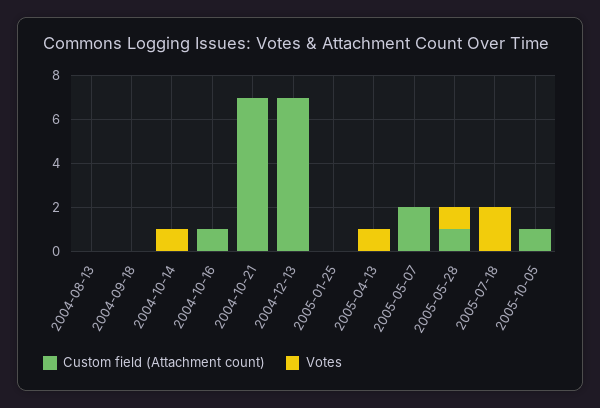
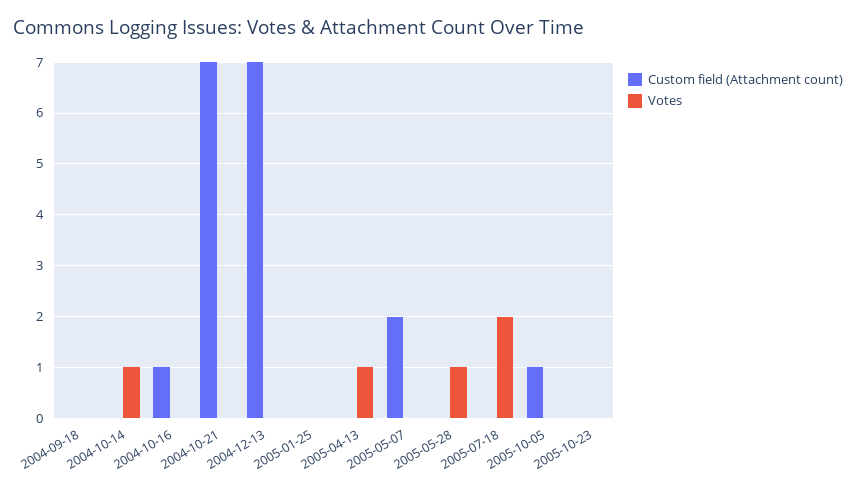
Custom field (Attachment count), 2004-08-13: 0 -> none
Votes, 2004-08-13: 0 -> none
Custom field (Attachment count), 2005-05-28: 1 -> 0
Custom field (Attachment count), 2005-10-23: none -> 0
Votes, 2005-10-23: none -> 0

